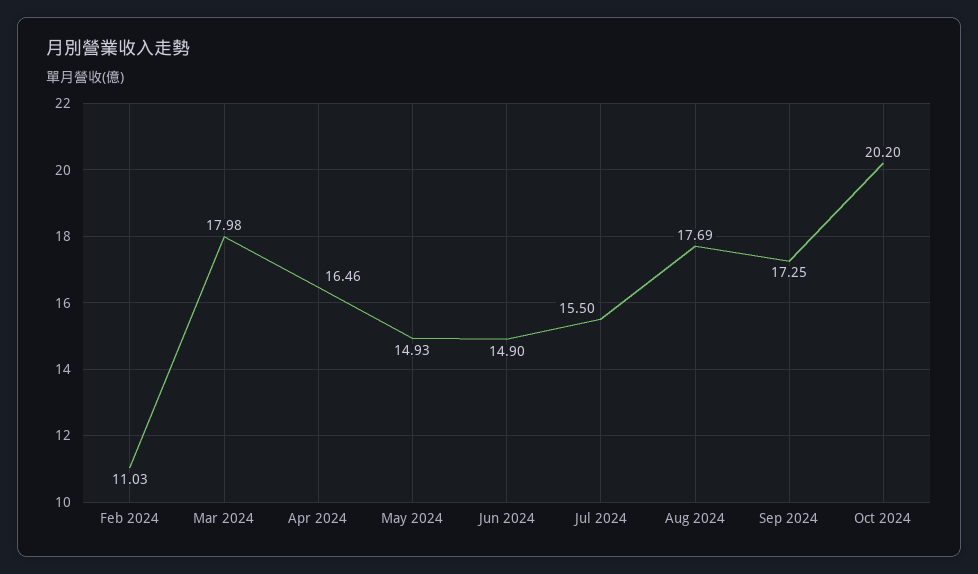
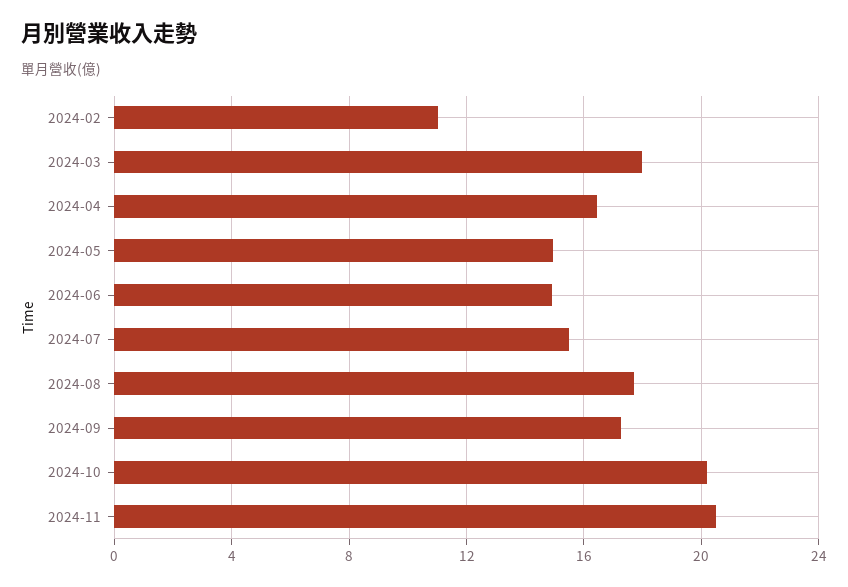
2024-11: none -> 20.5

